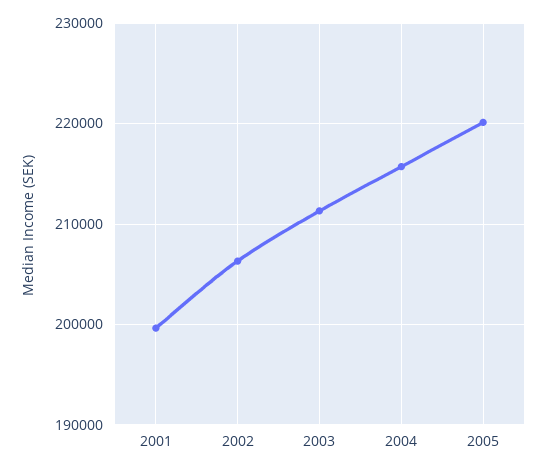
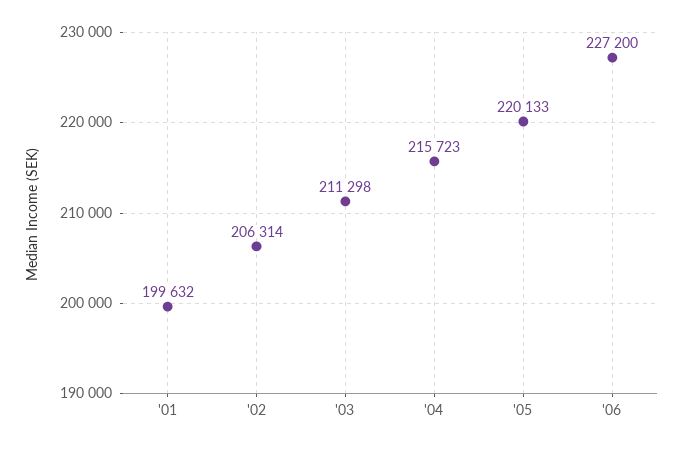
'06: none -> 227200

